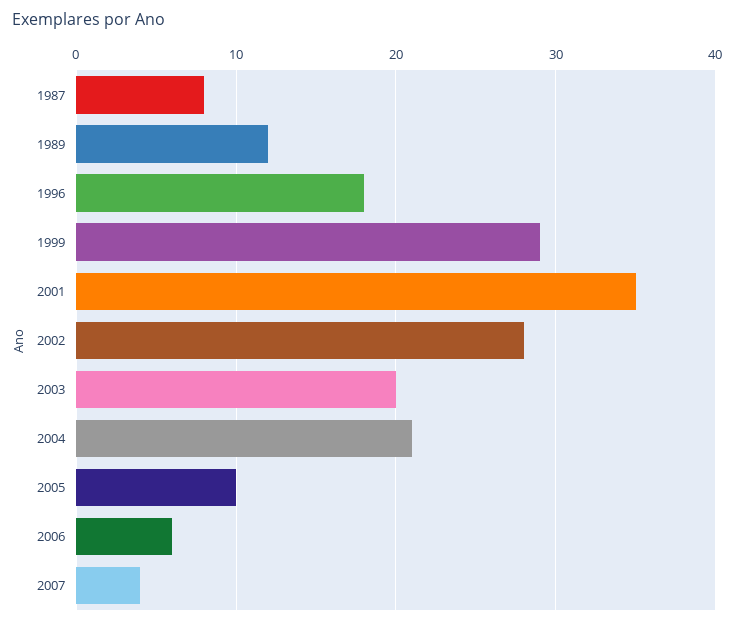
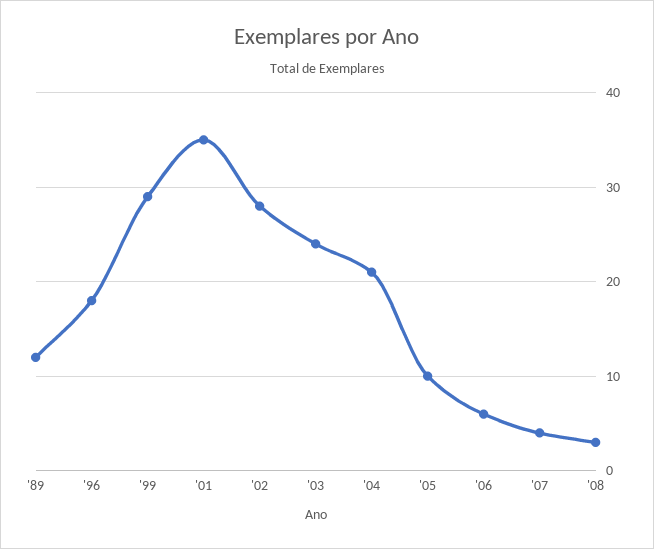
1987: 8 -> none
2003: 20 -> 24
'08: none -> 3

